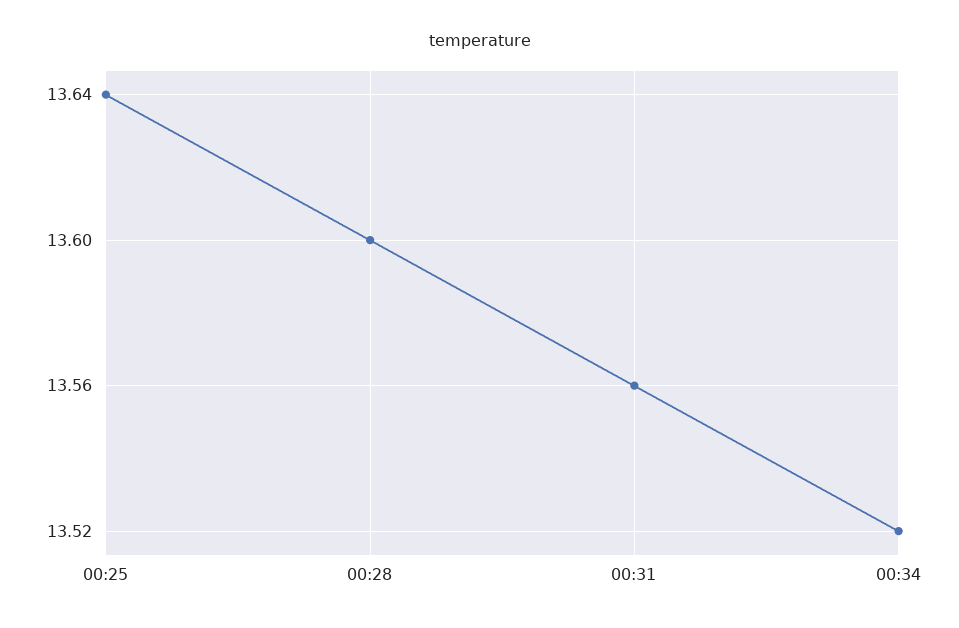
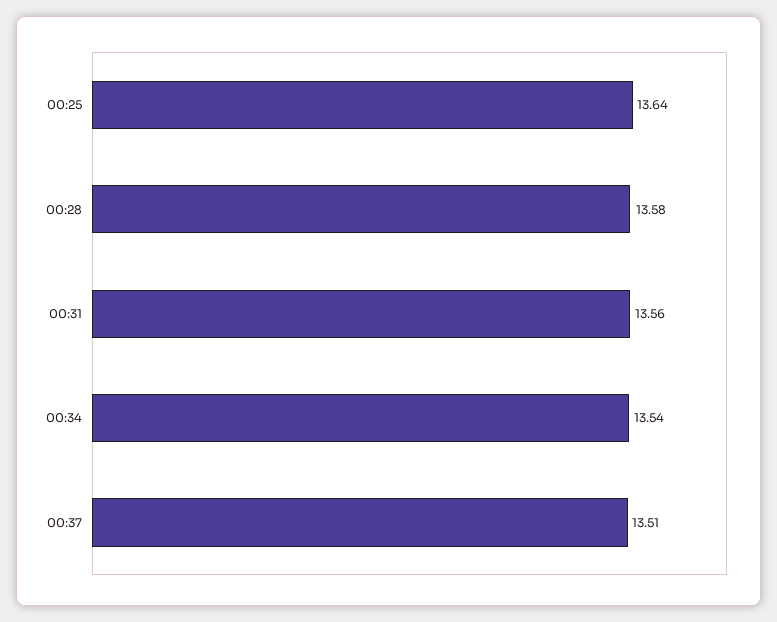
00:28: 13.6 -> 13.58
00:34: 13.52 -> 13.54
00:37: none -> 13.51

